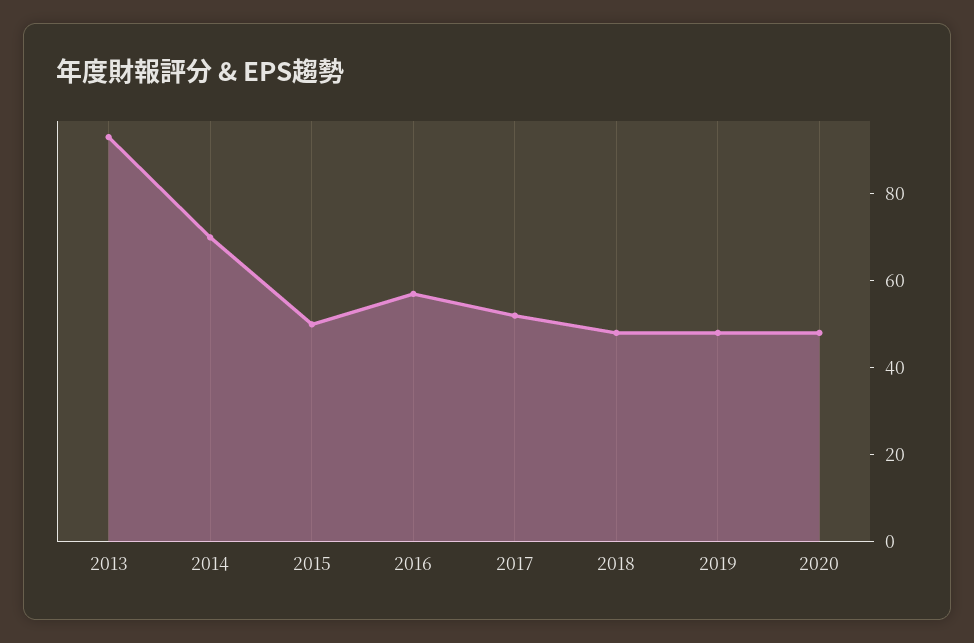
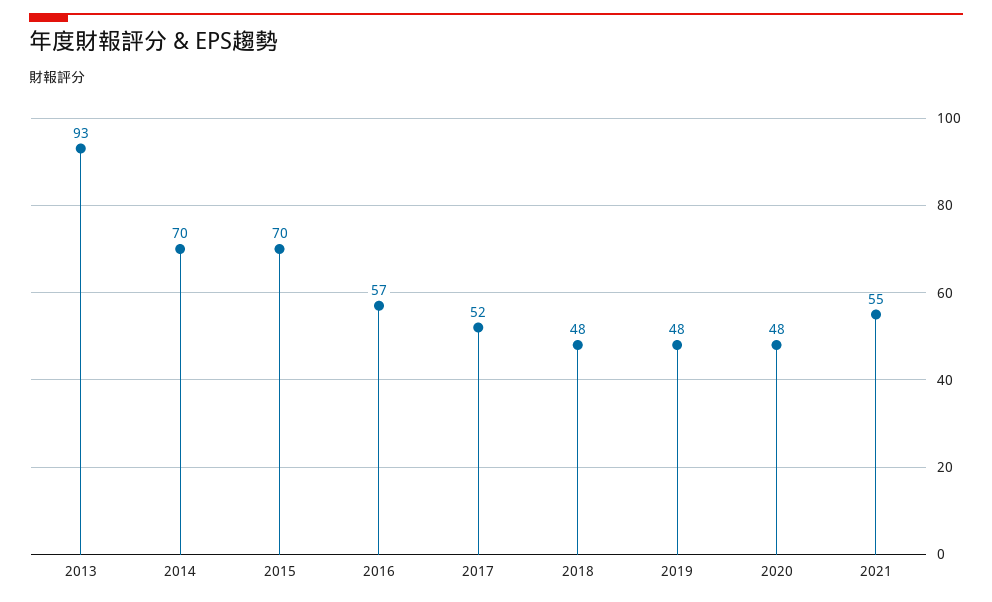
2015: 50 -> 70
2021: none -> 55

